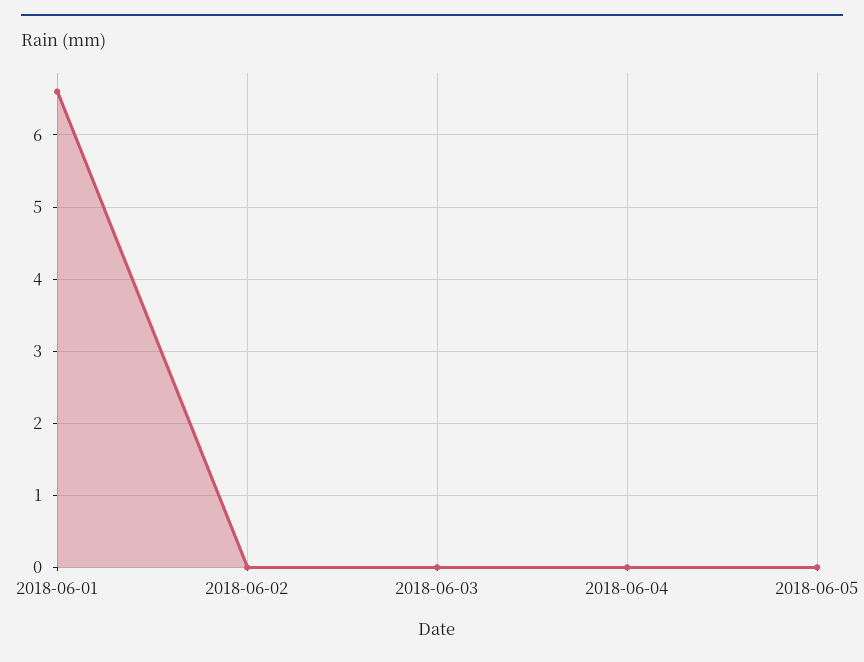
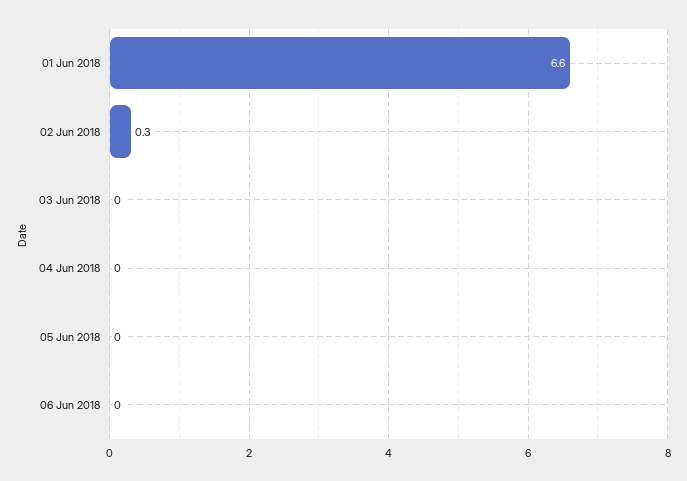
2018-06-02: 0 -> 0.3
06 Jun 2018: none -> 0

